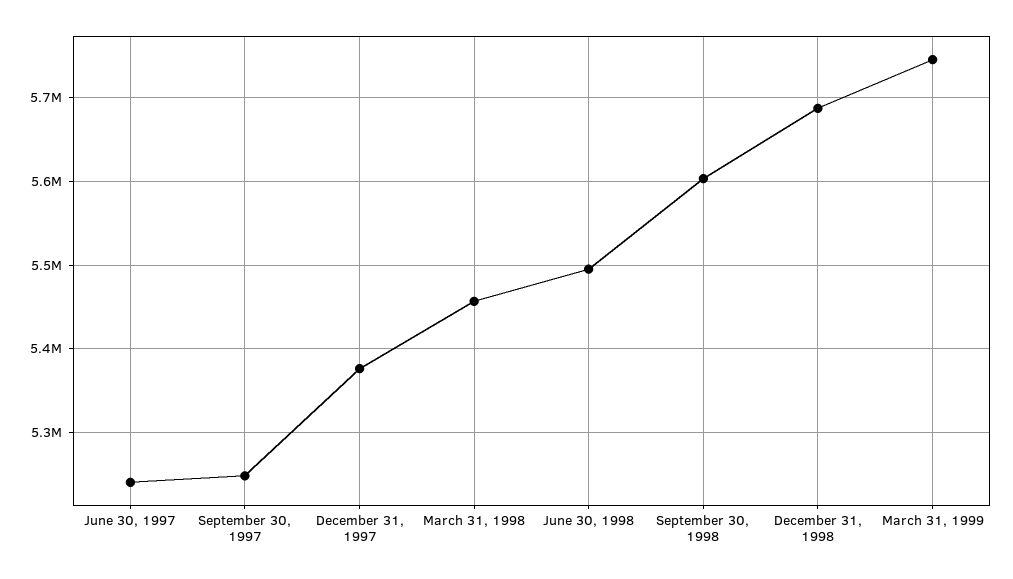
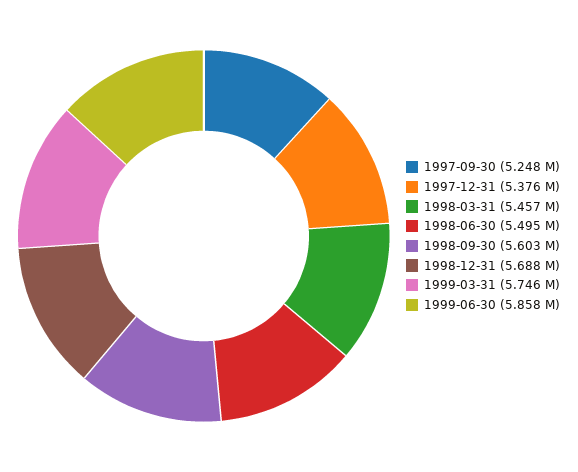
June 30, 1997: 5240000 -> none
1999-06-30: none -> 5858000

